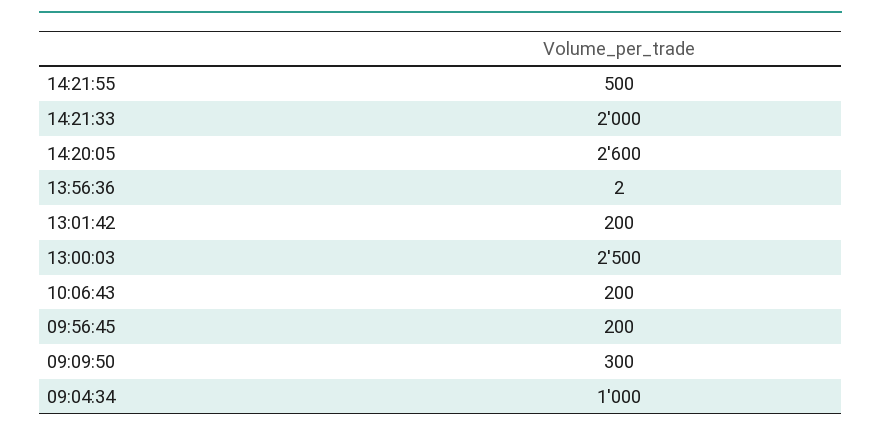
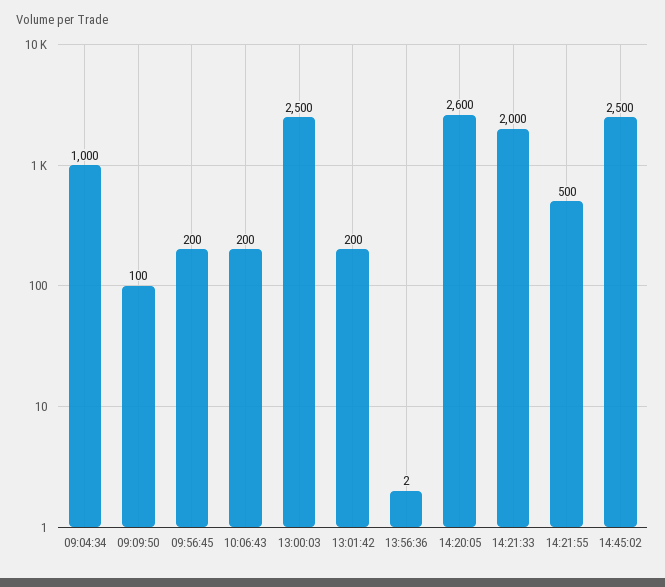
09:09:50: 300 -> 100
14:45:02: none -> 2500

